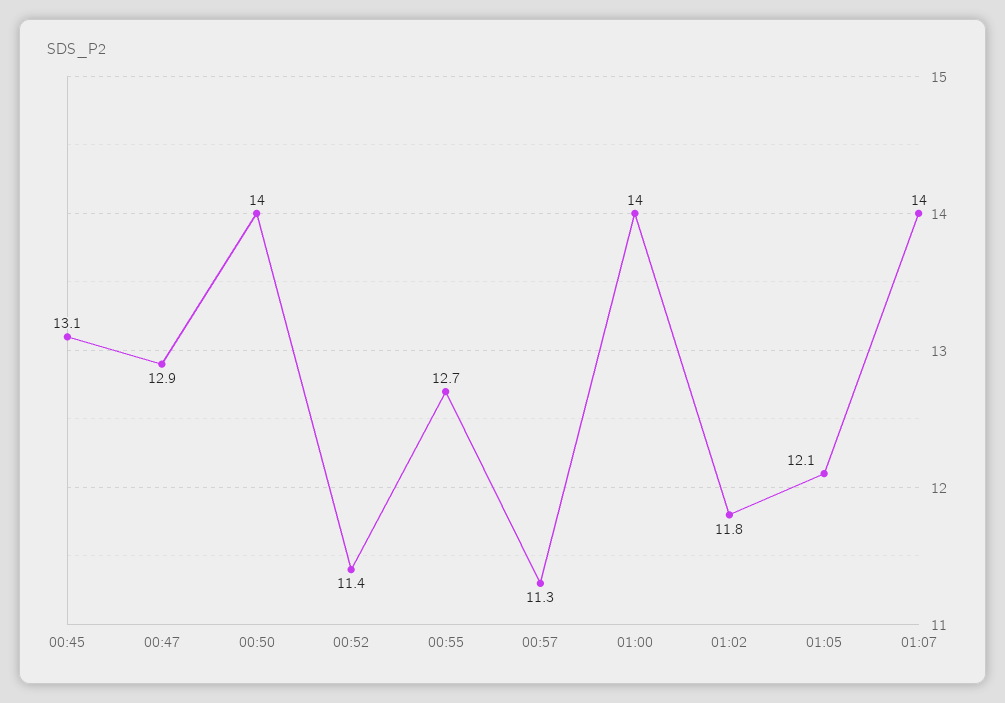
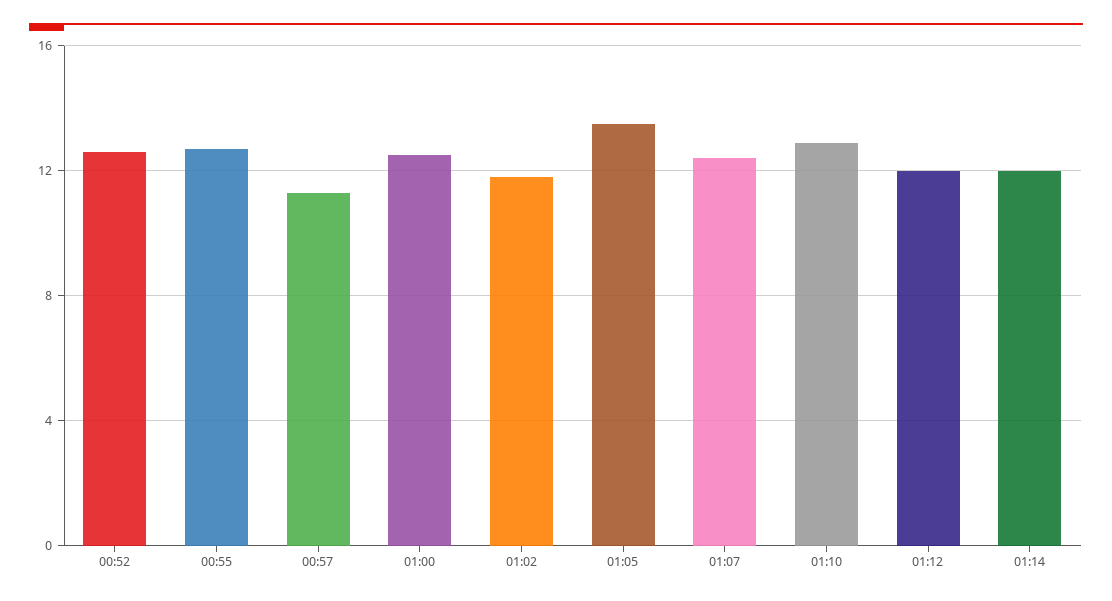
00:45: 13.1 -> none
00:47: 12.9 -> none
00:50: 14 -> none
00:52: 11.4 -> 12.5
01:00: 14 -> 12.5
01:05: 12.1 -> 13.5
01:07: 14 -> 12.5
01:10: none -> 13
01:12: none -> 12
01:14: none -> 12

